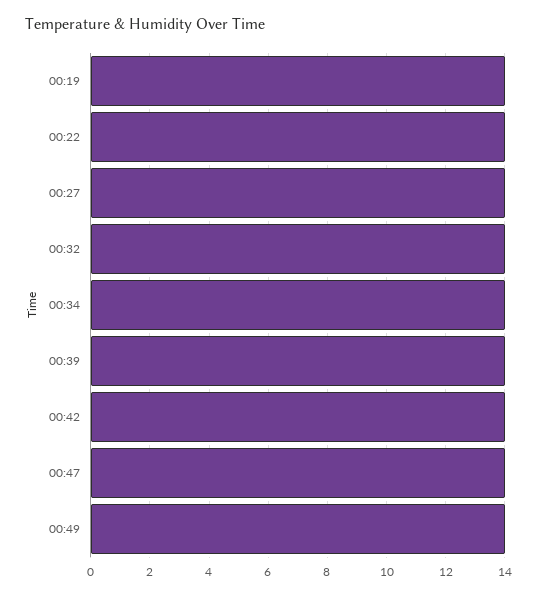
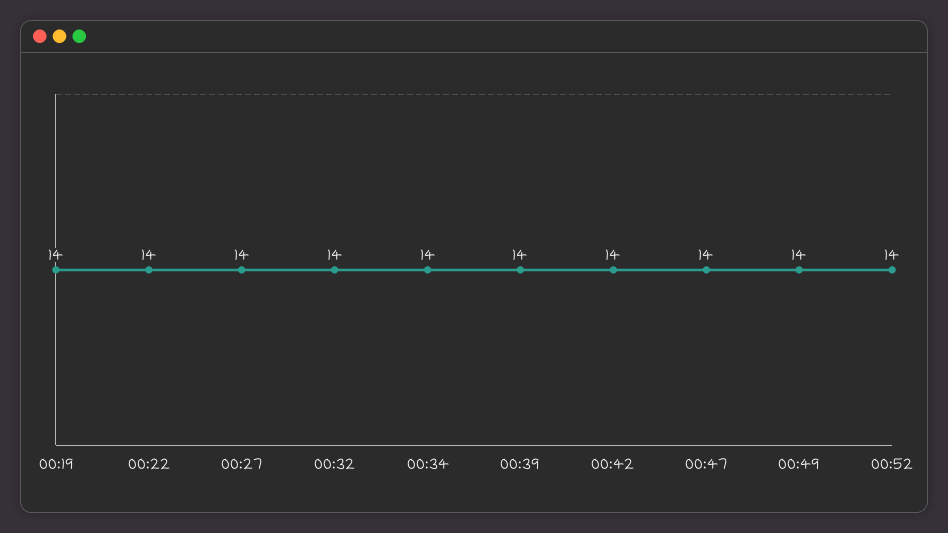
00:52: none -> 14

